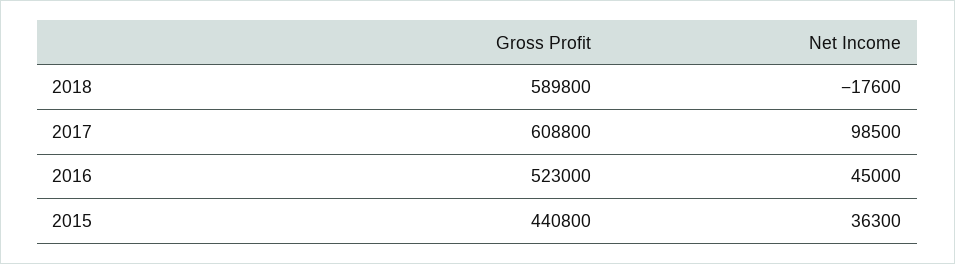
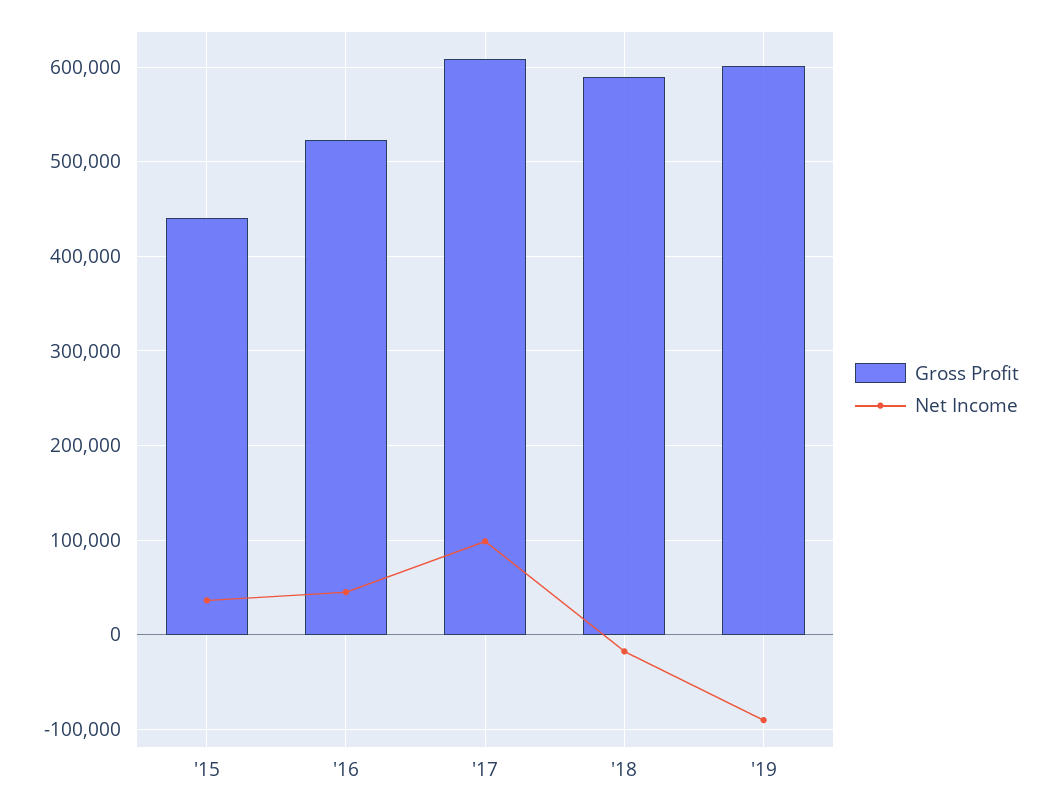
Gross Profit, '19: none -> 600000
Net Income, '19: none -> -90000

